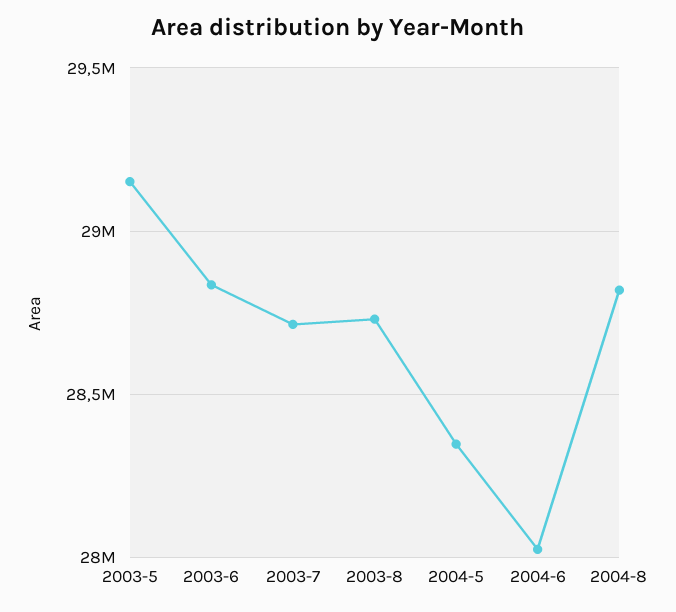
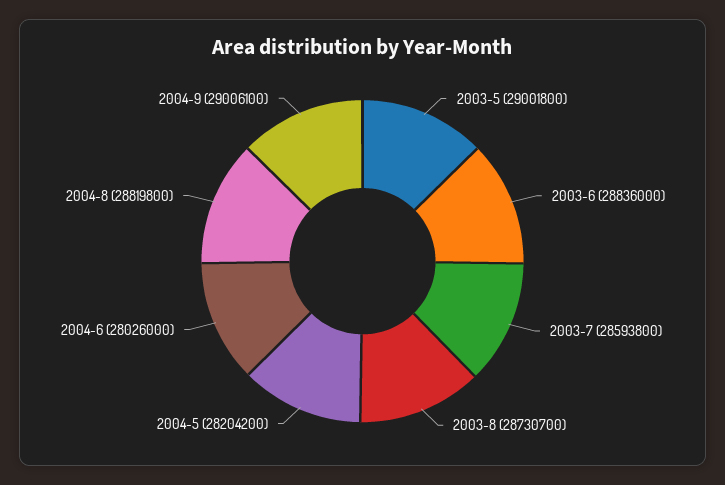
2003-5: 29150000 -> 29001800
2003-7: 28700000 -> 28593800
2004-5: 28350000 -> 28204200
2004-9: none -> 29006100

